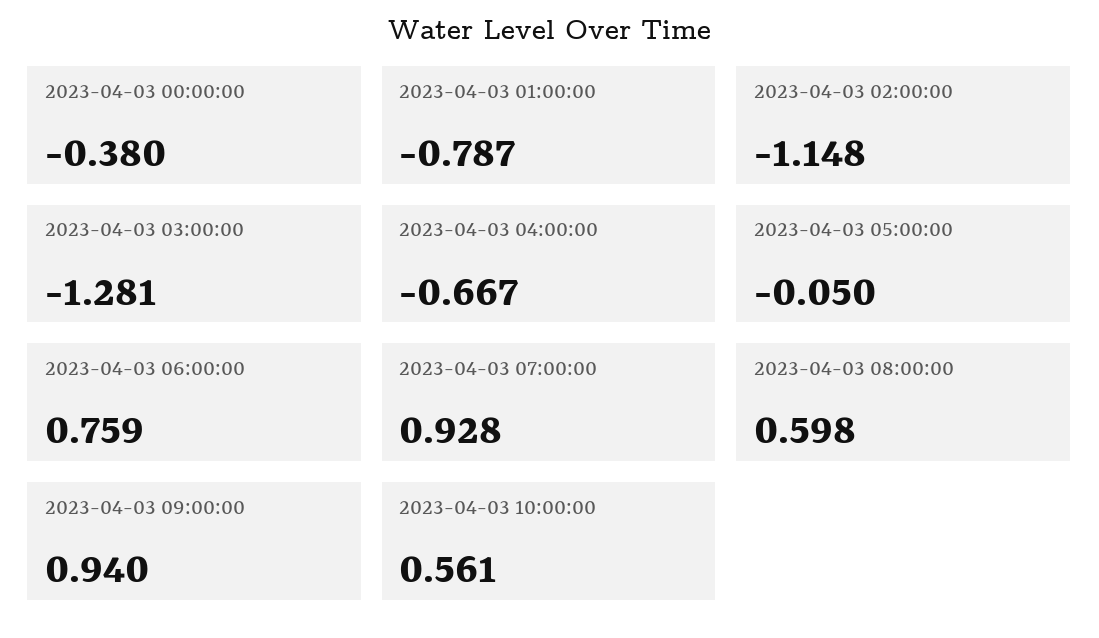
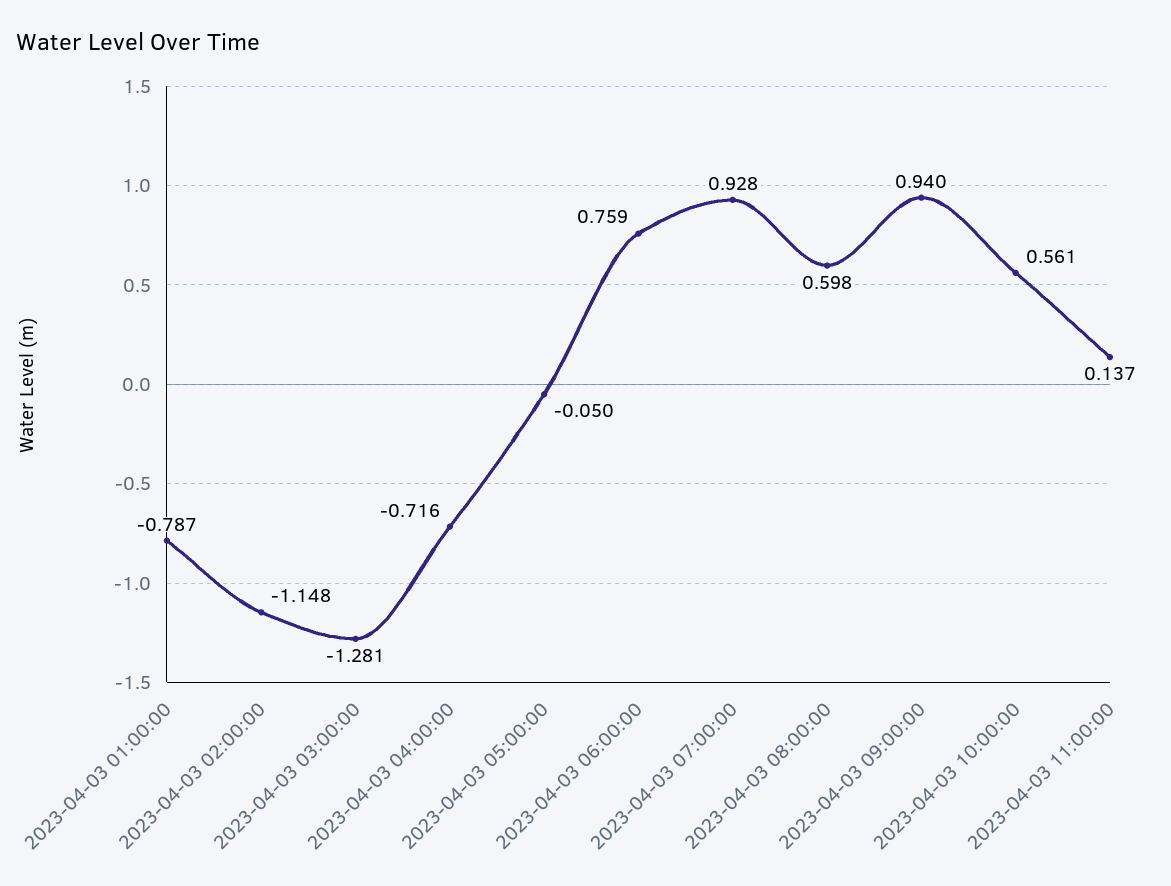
2023-04-03 00:00:00: -0.38 -> none
2023-04-03 04:00:00: -0.667 -> -0.716
2023-04-03 11:00:00: none -> 0.137

